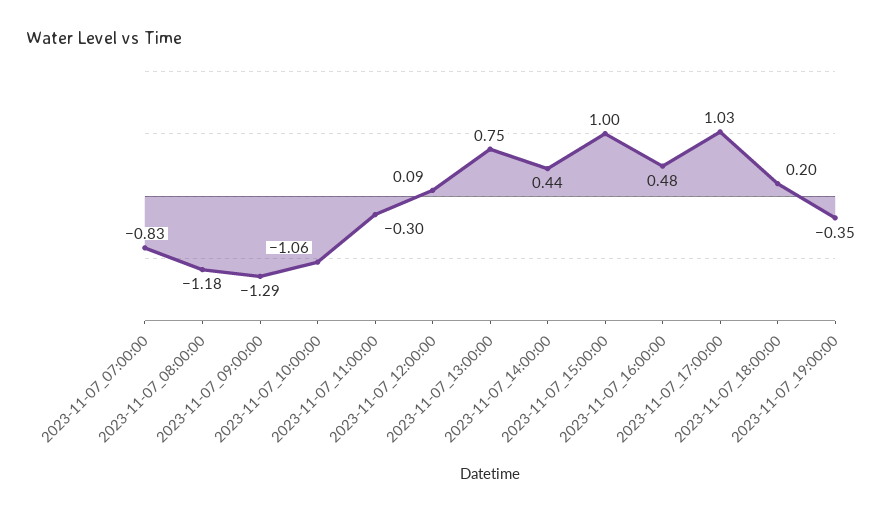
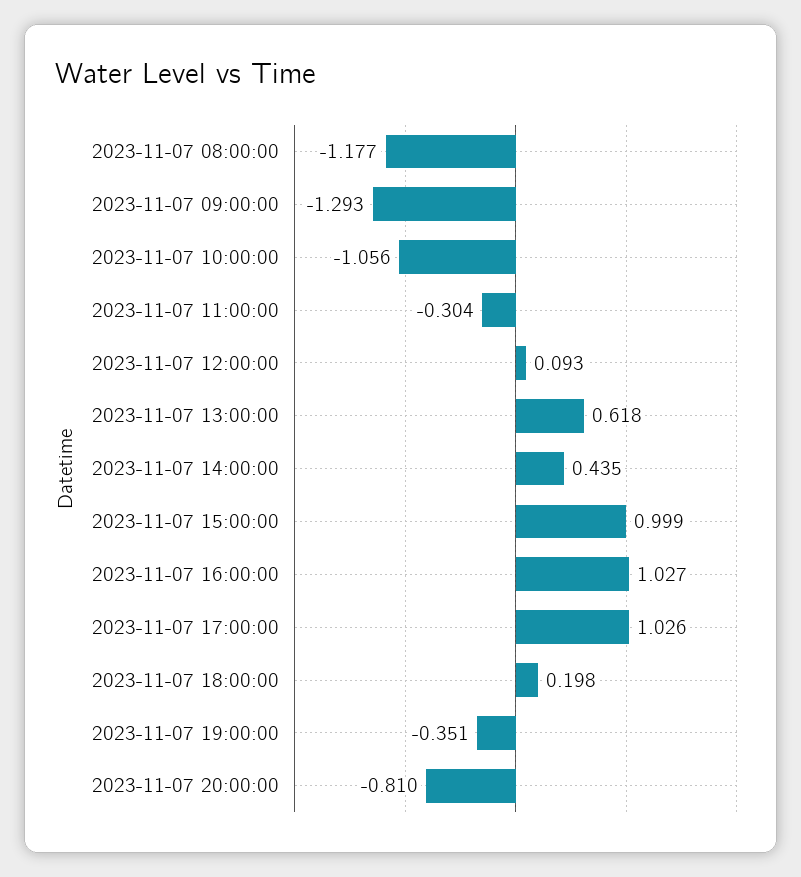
2023-11-07_07:00:00: -0.83 -> none
2023-11-07_13:00:00: 0.75 -> 0.618
2023-11-07_16:00:00: 0.48 -> 1.027
2023-11-07 20:00:00: none -> -0.81

